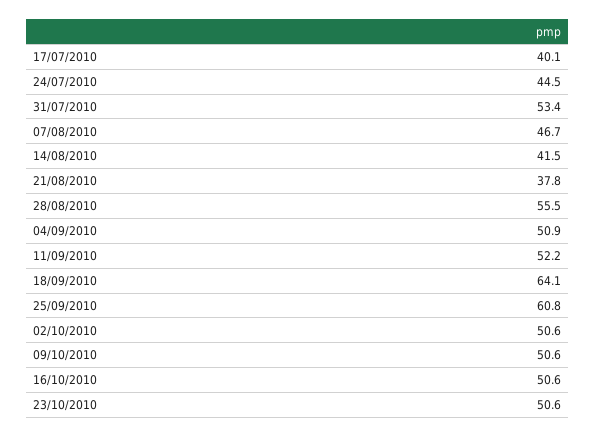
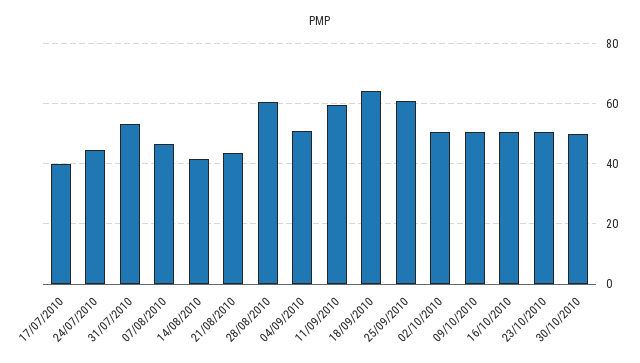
21/08/2010: 37.8 -> 44
28/08/2010: 55.5 -> 60
11/09/2010: 52.2 -> 60
30/10/2010: none -> 50

